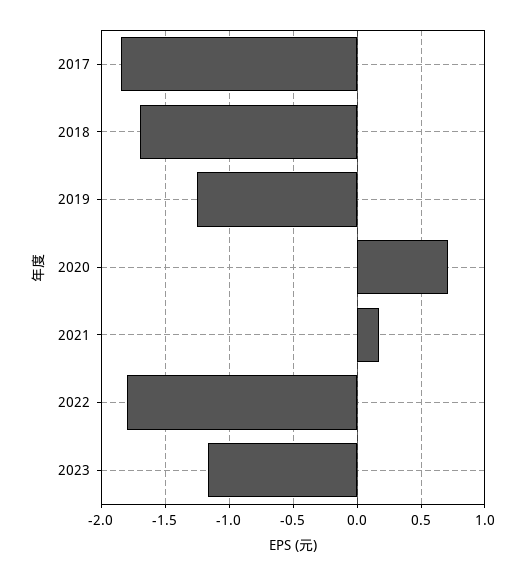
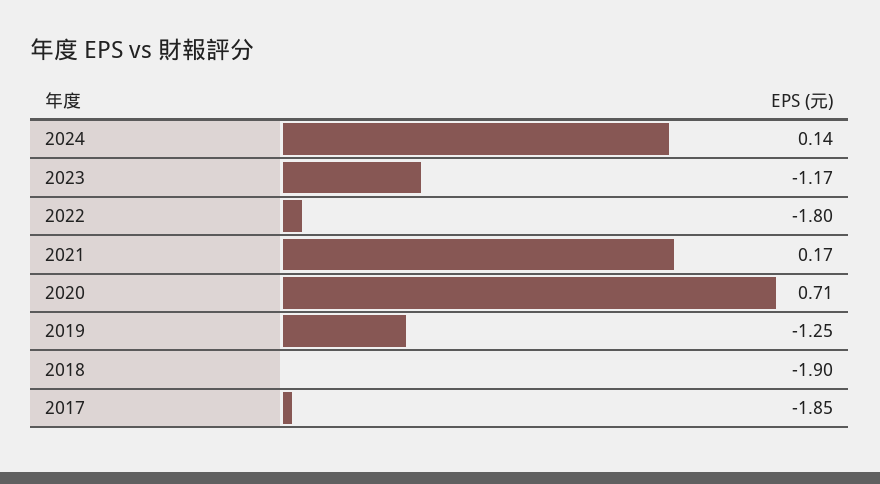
2018: -1.7 -> -1.9
2024: none -> 0.14

